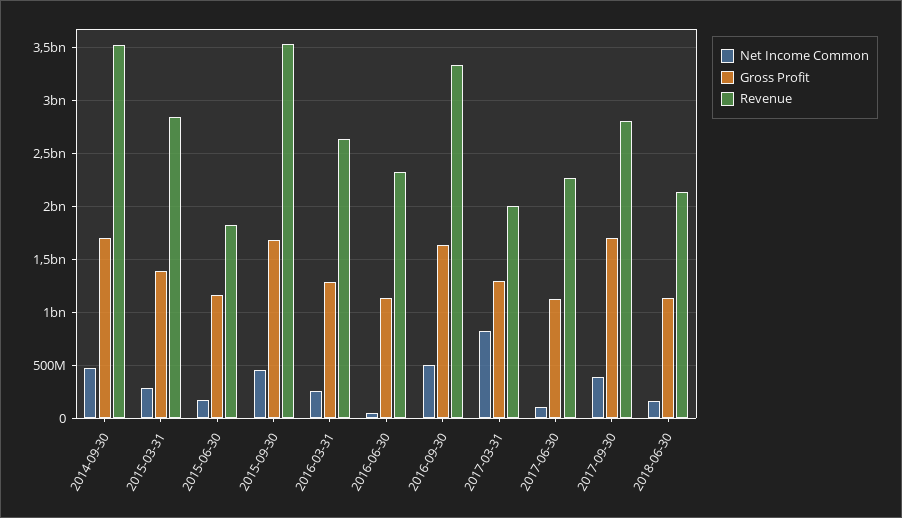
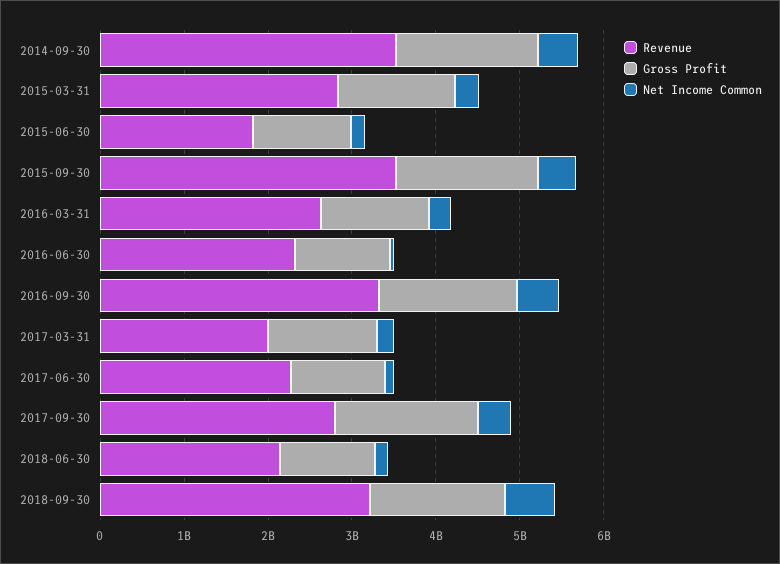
Net Income Common, 2017-03-31: 800000000 -> 200000000
Revenue, 2018-09-30: none -> 3200000000
Gross Profit, 2018-09-30: none -> 1600000000
Net Income Common, 2018-09-30: none -> 600000000

